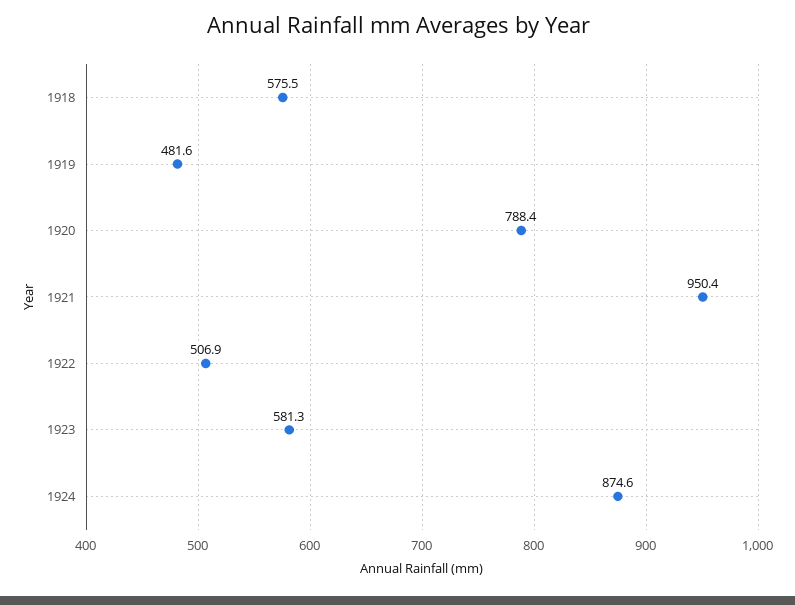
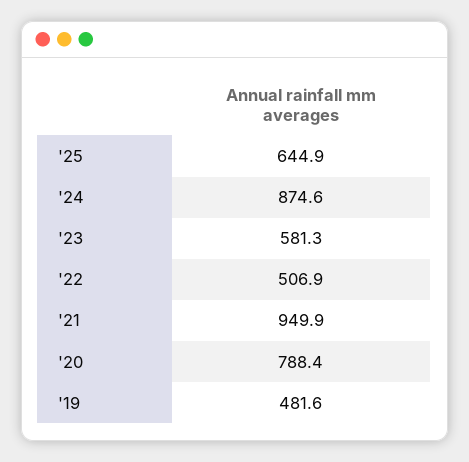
1918: 575.5 -> none
1921: 950.4 -> 949.9
'25: none -> 644.9

